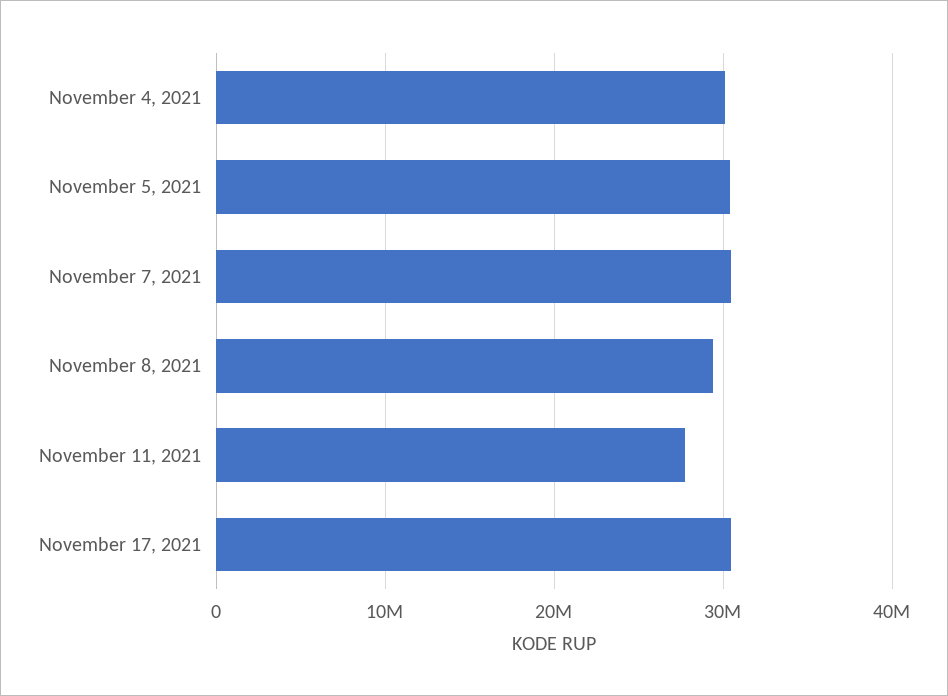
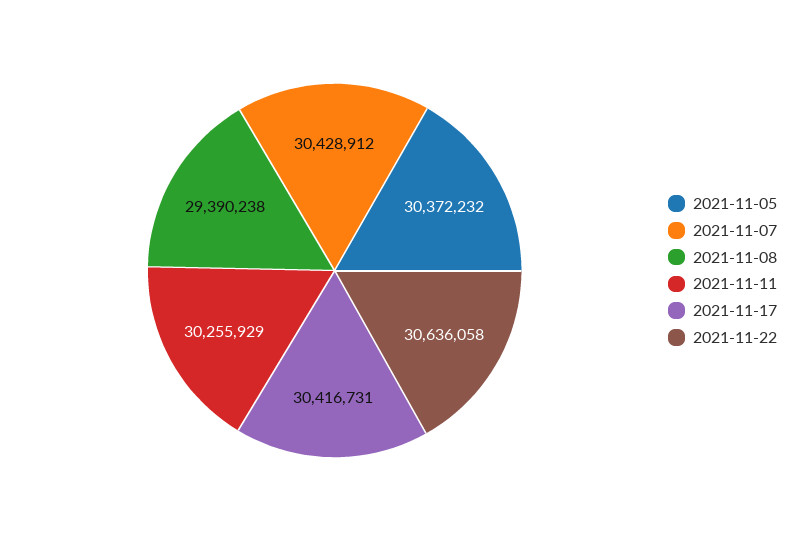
November 4, 2021: 30000000 -> none
November 11, 2021: 28000000 -> 30255929
2021-11-22: none -> 30636058

